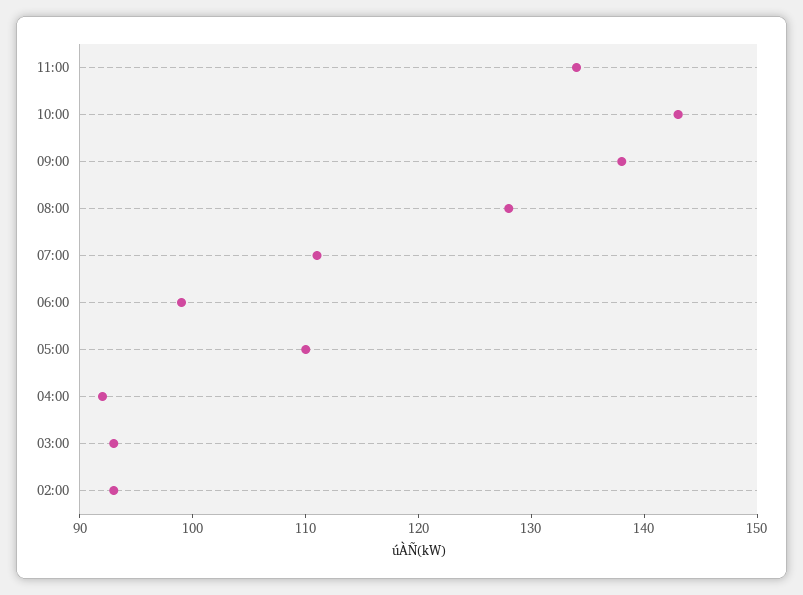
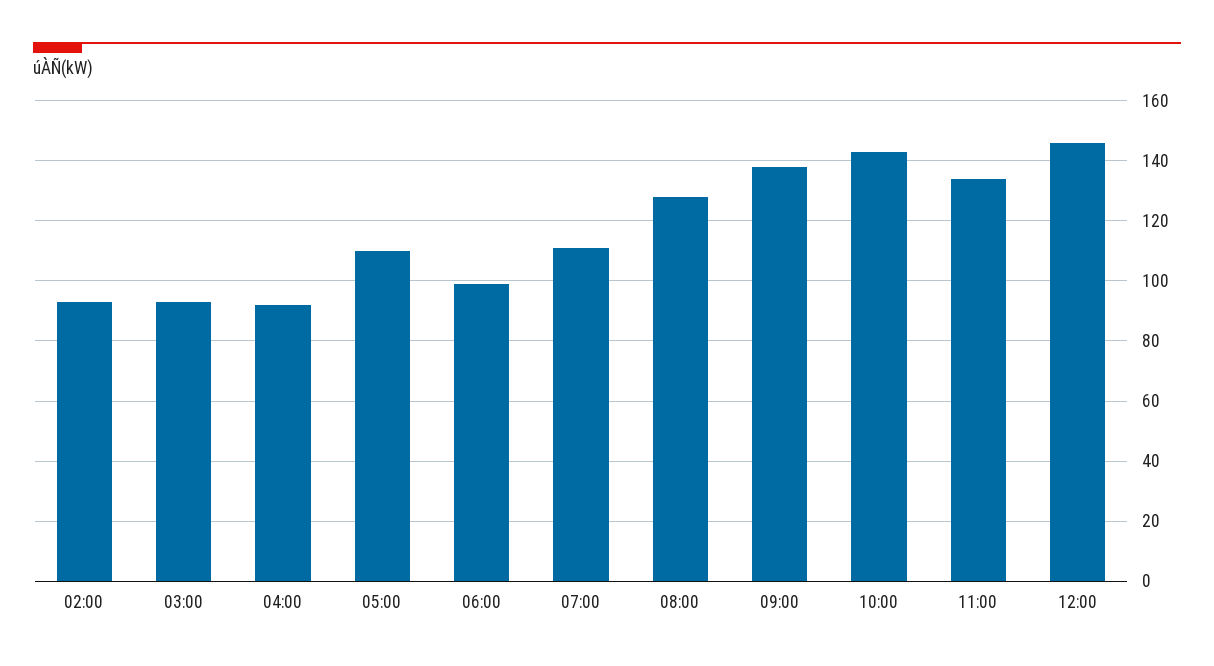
12:00: none -> 145

